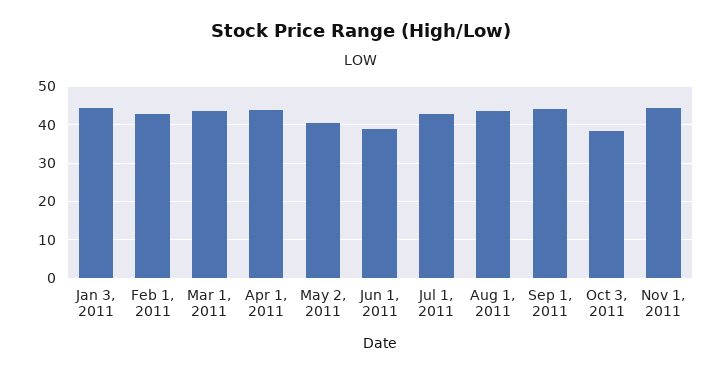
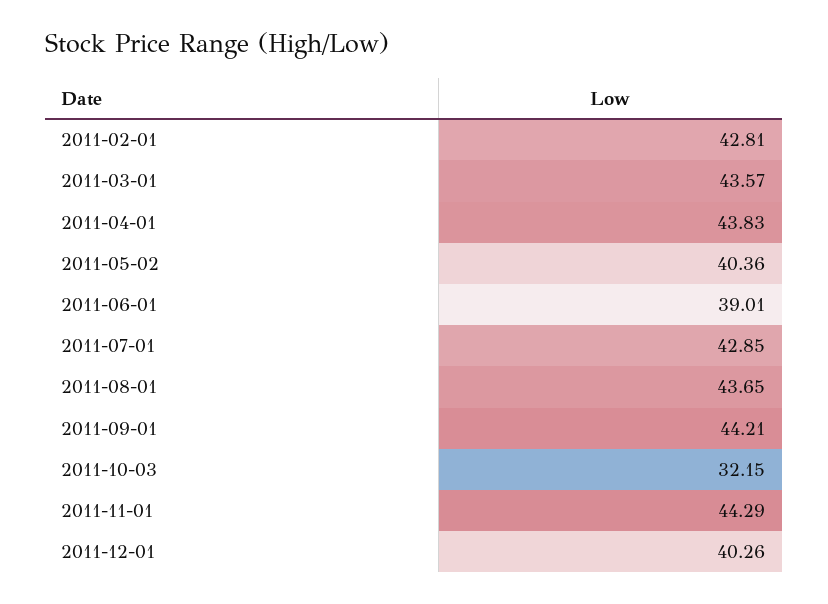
Jan 3, 2011: 44 -> none
Oct 3, 2011: 38 -> 32.15
2011-12-01: none -> 40.26

